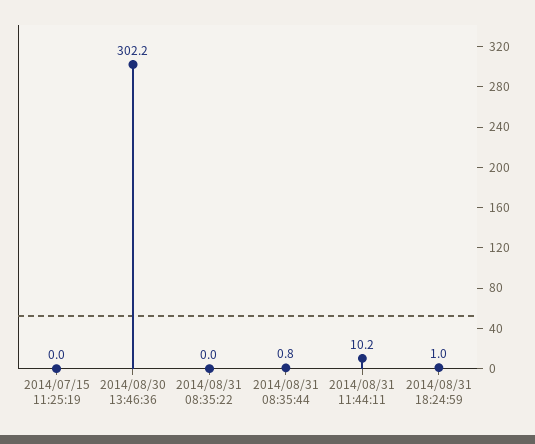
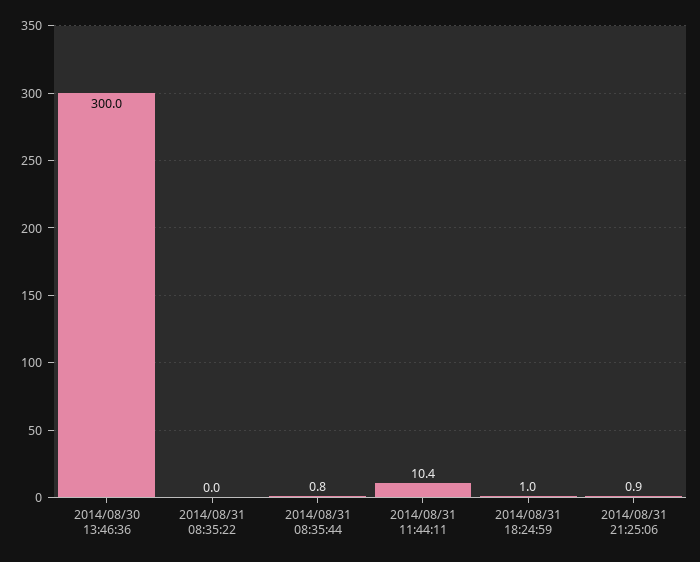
2014/07/15 11:25:19: 0 -> none
2014/08/30 13:46:36: 302.2 -> 300
2014/08/31 11:44:11: 10.2 -> 10.4
2014/08/31 21:25:06: none -> 0.9

